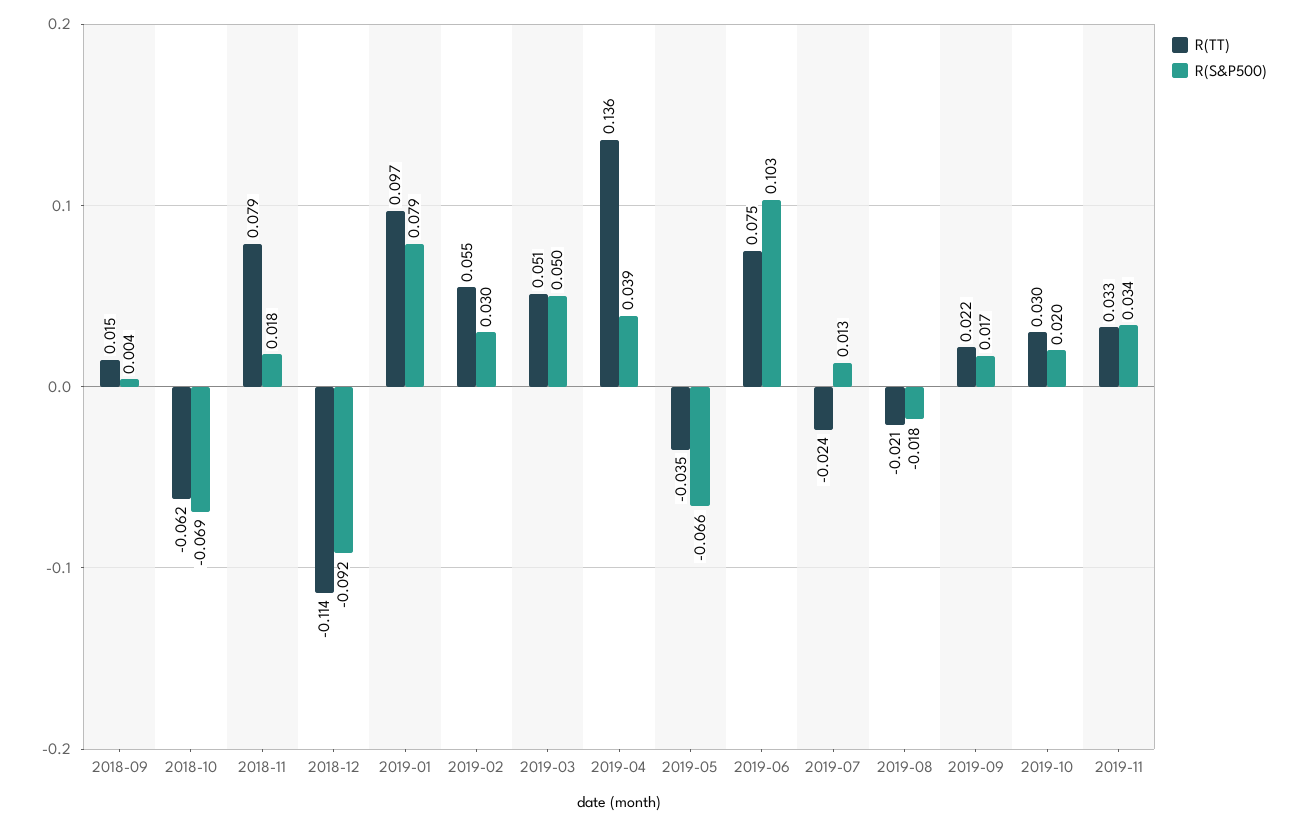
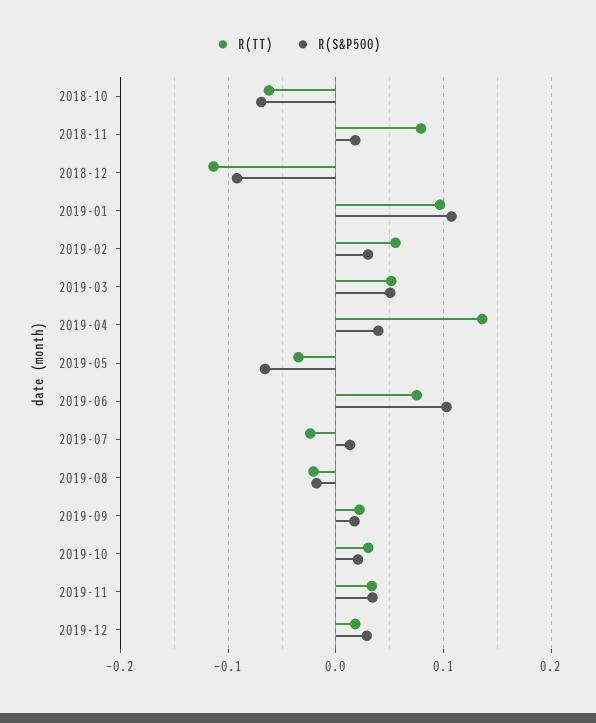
R(TT), 2018-09: 0.015 -> none
R(S&P500), 2018-09: 0.004 -> none
R(S&P500), 2019-01: 0.079 -> 0.11
R(TT), 2019-12: none -> 0.02
R(S&P500), 2019-12: none -> 0.03

